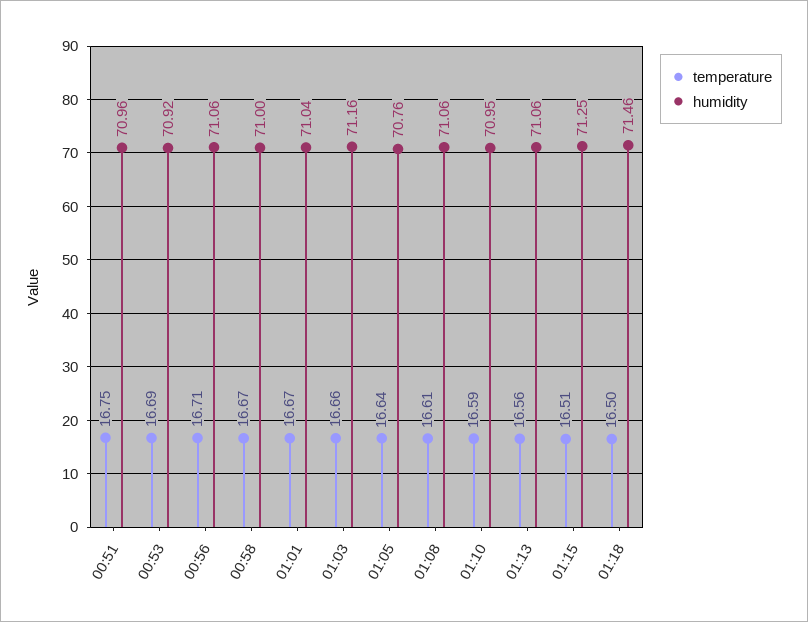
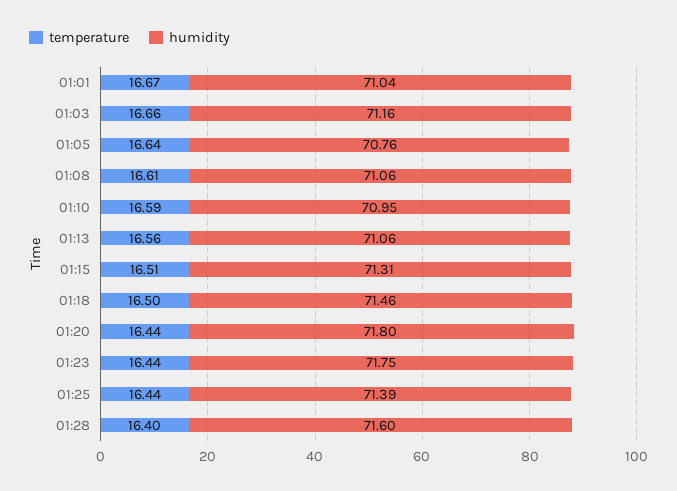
temperature, 00:51: 16.75 -> none
humidity, 00:51: 70.96 -> none
temperature, 00:53: 16.69 -> none
humidity, 00:53: 70.92 -> none
temperature, 00:56: 16.71 -> none
humidity, 00:56: 71.06 -> none
temperature, 00:58: 16.67 -> none
humidity, 00:58: 71 -> none
humidity, 01:15: 71.25 -> 71.31
temperature, 01:20: none -> 16.44
humidity, 01:20: none -> 71.8
temperature, 01:23: none -> 16.44
humidity, 01:23: none -> 71.75
temperature, 01:25: none -> 16.44
humidity, 01:25: none -> 71.39
temperature, 01:28: none -> 16.4
humidity, 01:28: none -> 71.6

